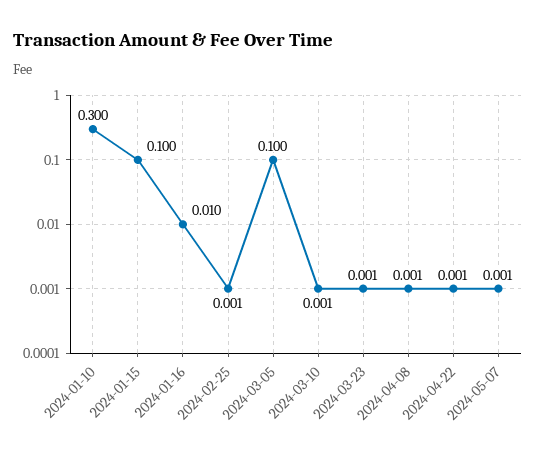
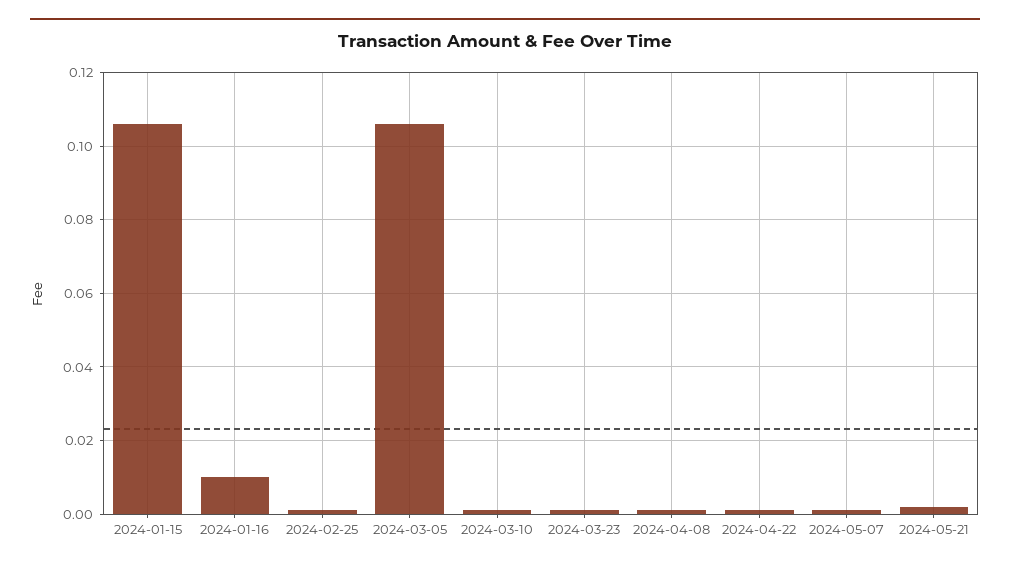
2024-01-10: 0.3 -> none
2024-01-15: 0.1 -> 0.106
2024-03-05: 0.1 -> 0.106
2024-05-21: none -> 0.002

